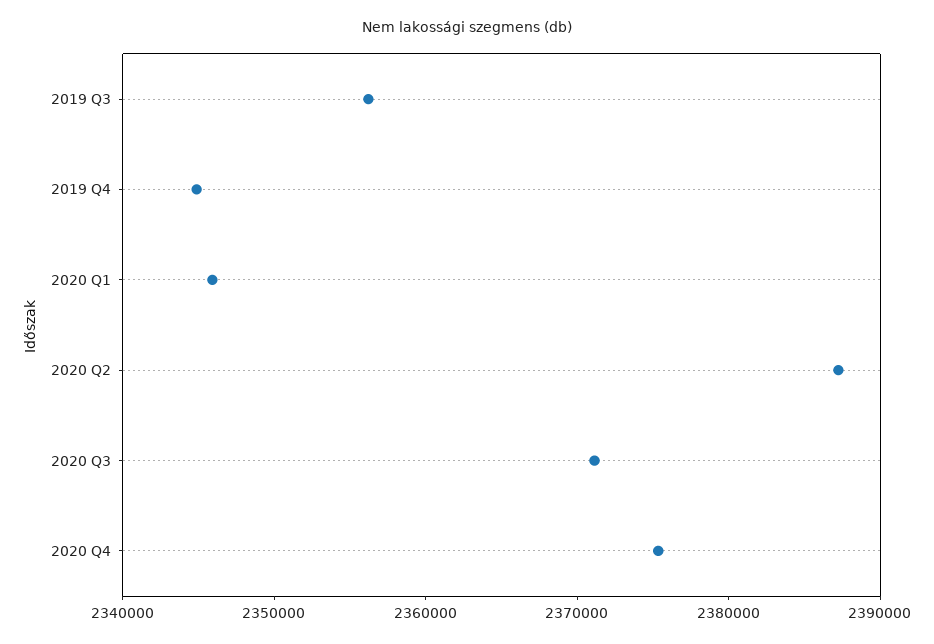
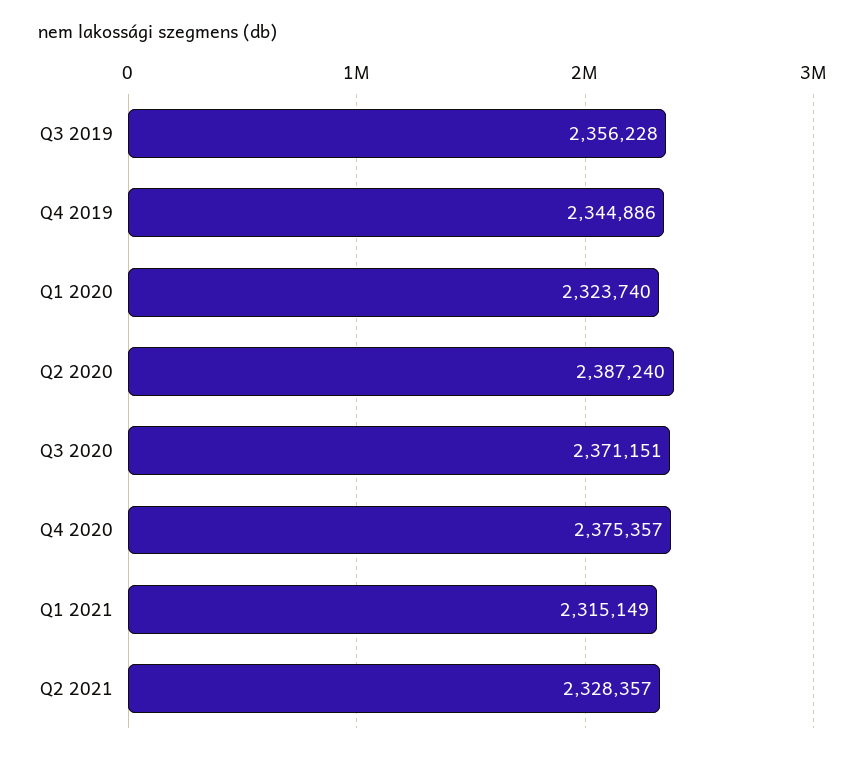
2020 Q1: 2346000 -> 2323740
Q1 2021: none -> 2315149
Q2 2021: none -> 2328357

